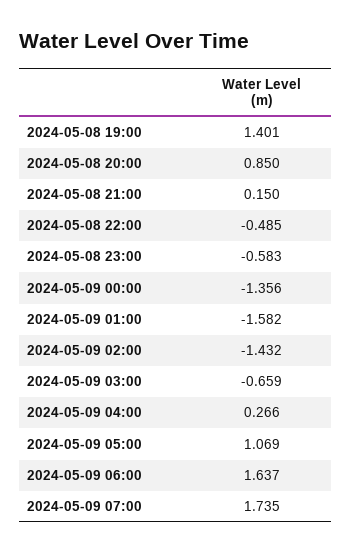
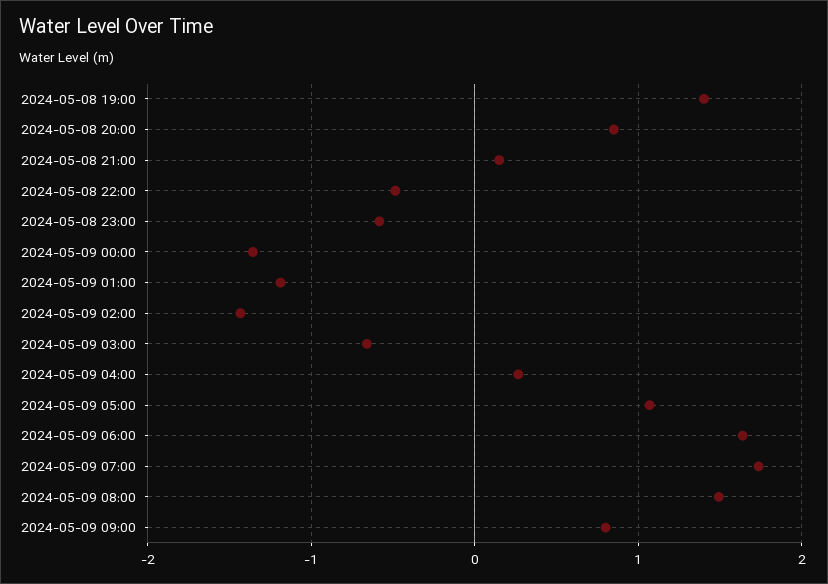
2024-05-09 01:00: -1.582 -> -1.2
2024-05-09 08:00: none -> 1.5
2024-05-09 09:00: none -> 0.8

